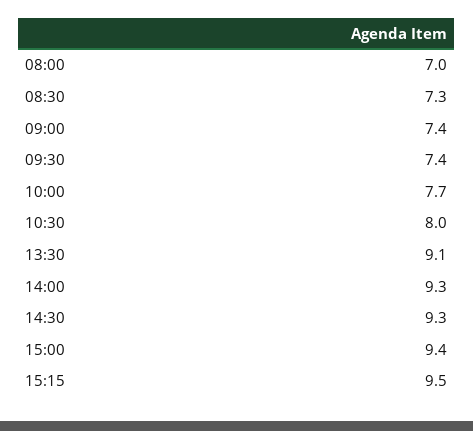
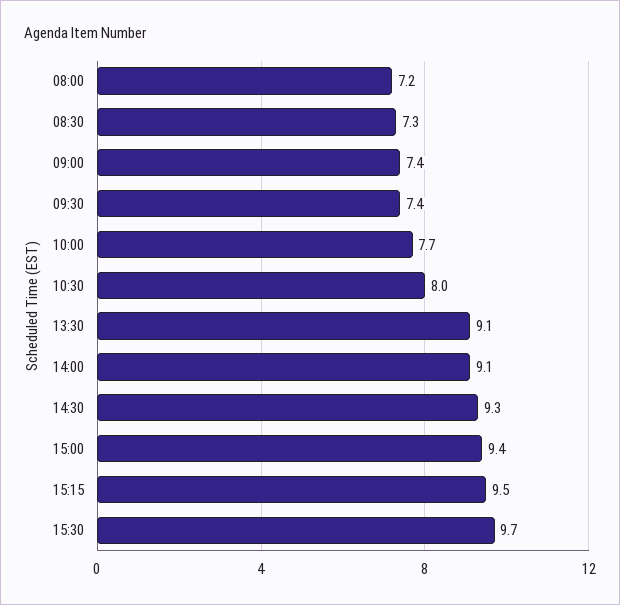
08:00: 7 -> 7.2
14:00: 9.3 -> 9.1
15:30: none -> 9.7

